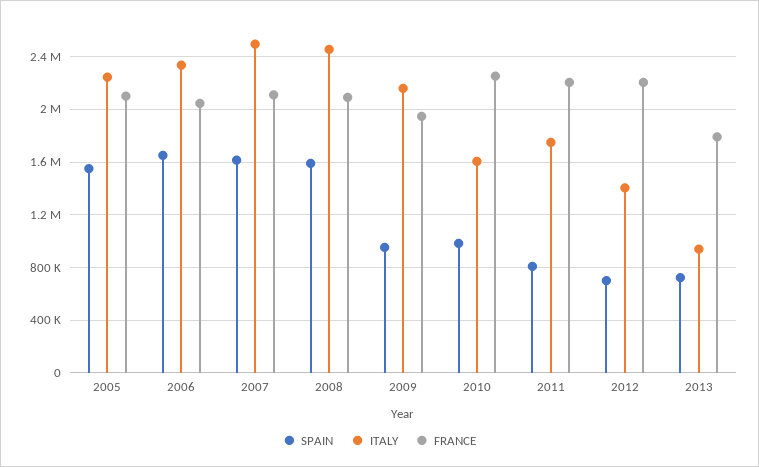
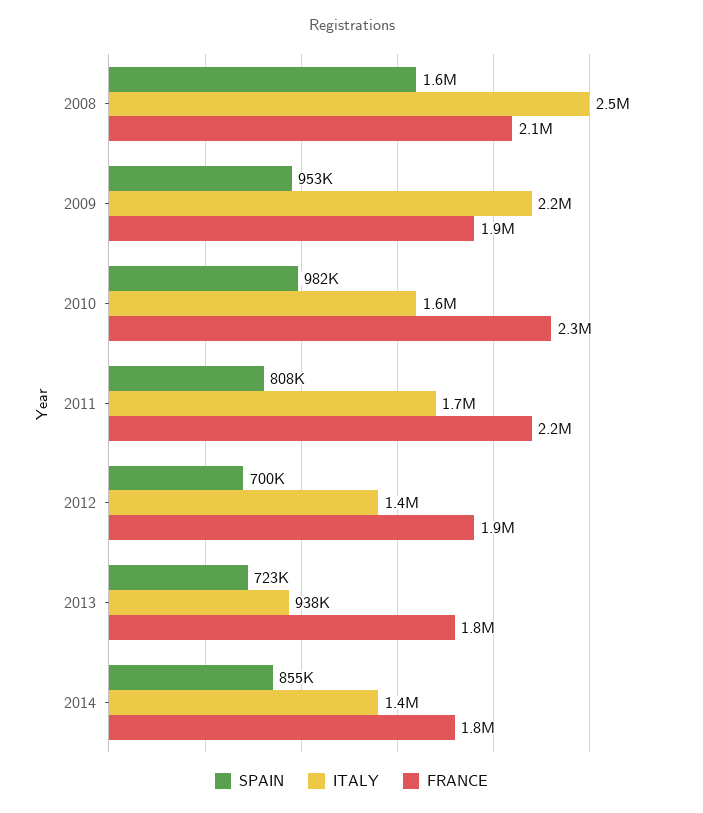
SPAIN, 2005: 1550000 -> none
ITALY, 2005: 2250000 -> none
FRANCE, 2005: 2100000 -> none
SPAIN, 2006: 1650000 -> none
ITALY, 2006: 2350000 -> none
FRANCE, 2006: 2050000 -> none
SPAIN, 2007: 1600000 -> none
ITALY, 2007: 2500000 -> none
FRANCE, 2007: 2100000 -> none
FRANCE, 2012: 2200000 -> 1900000
SPAIN, 2014: none -> 855000
ITALY, 2014: none -> 1400000
FRANCE, 2014: none -> 1800000

